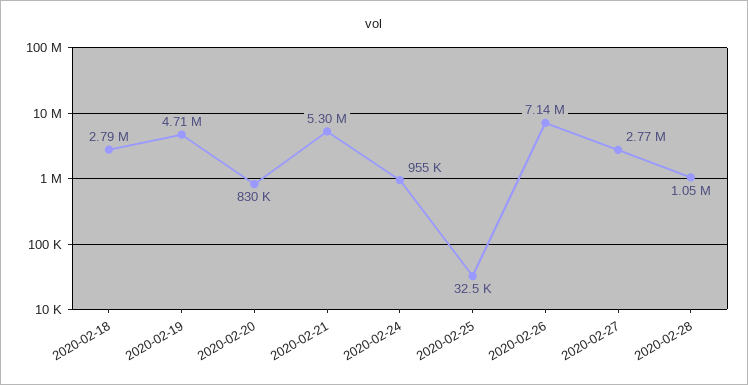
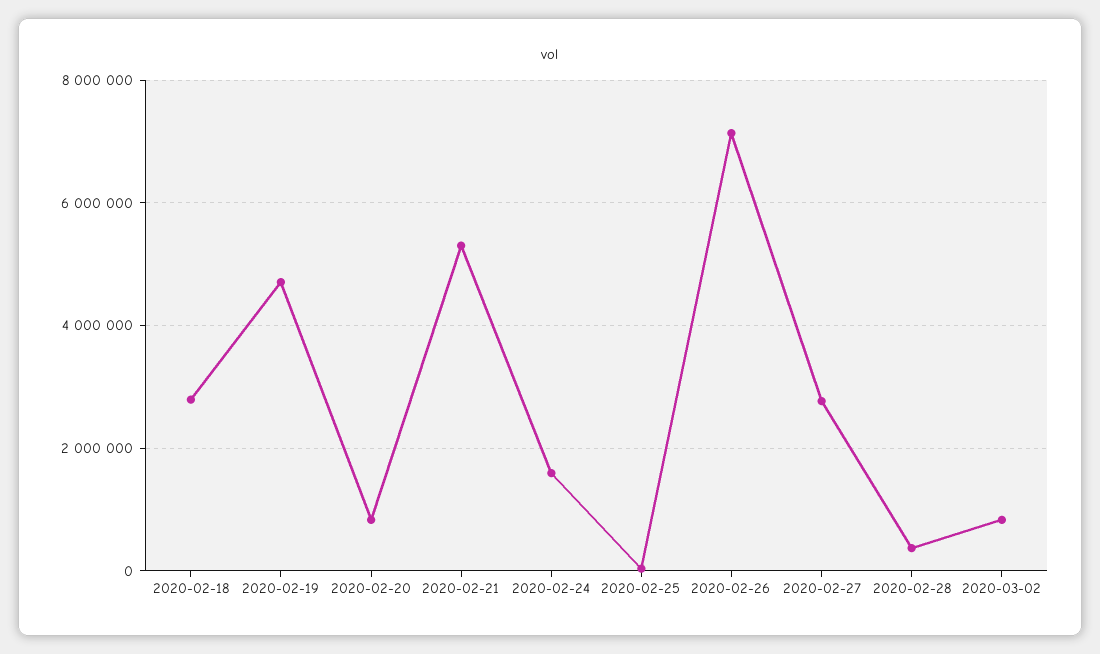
2020-02-24: 955000 -> 1600000
2020-02-28: 1050000 -> 400000
2020-03-02: none -> 800000

